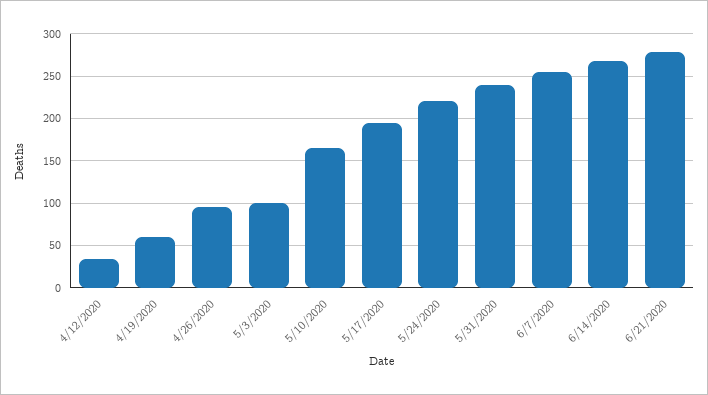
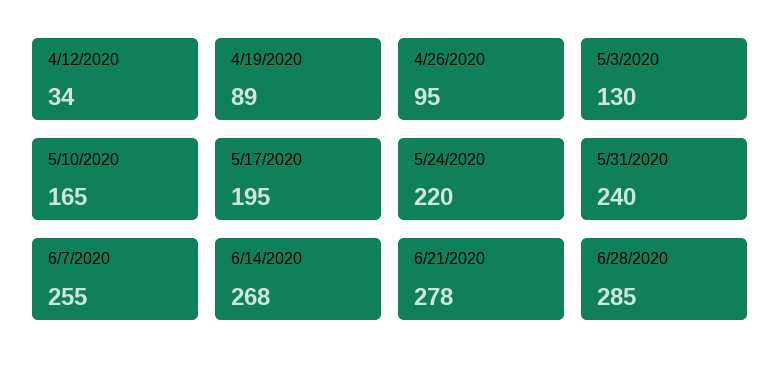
4/19/2020: 60 -> 89
5/3/2020: 100 -> 130
6/28/2020: none -> 285

